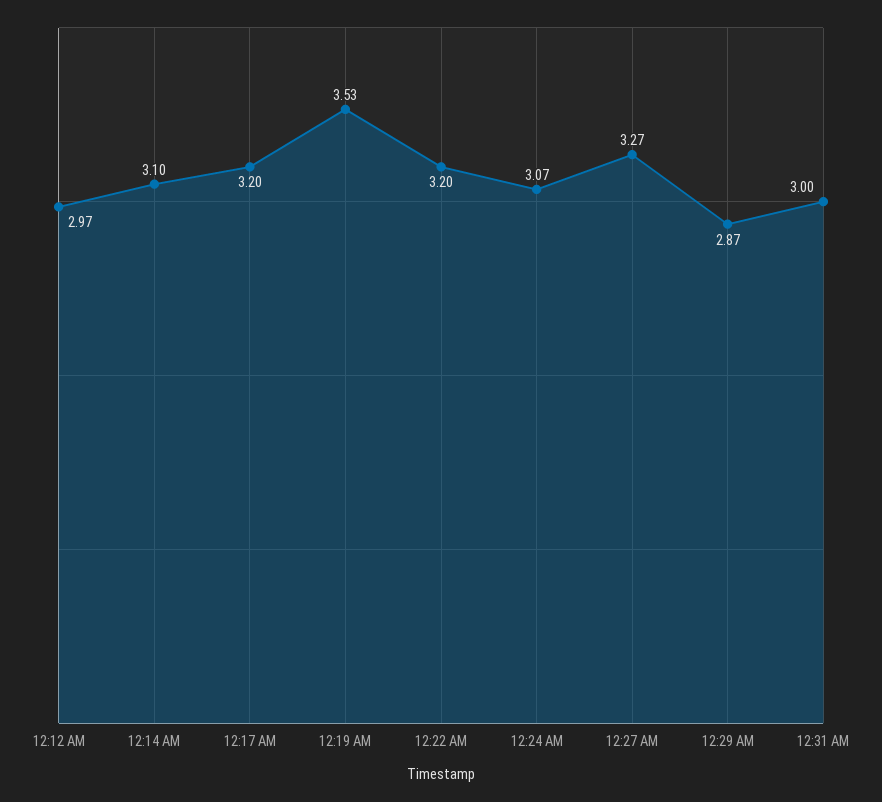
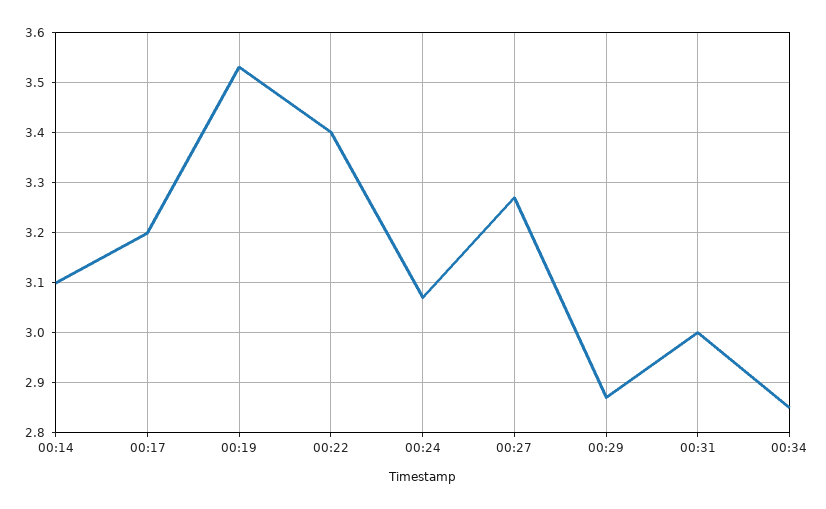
12:12 AM: 2.97 -> none
12:22 AM: 3.2 -> 3.4
00:34: none -> 2.85

